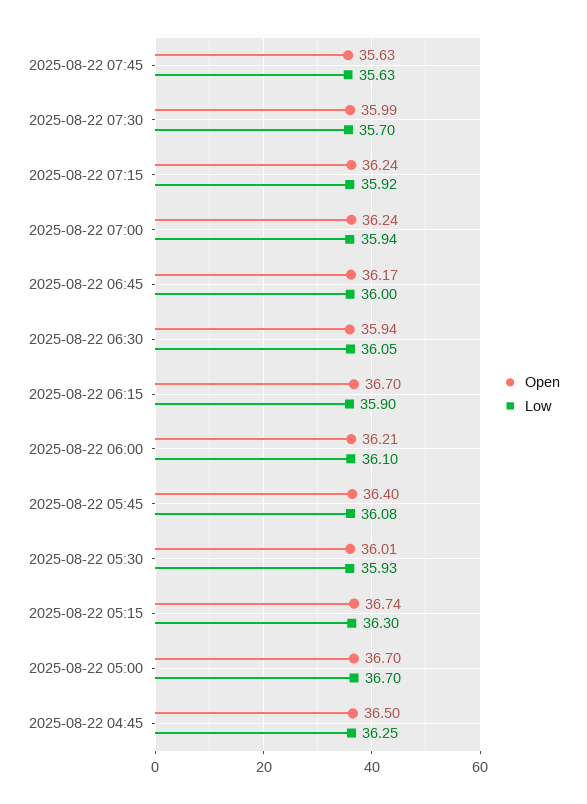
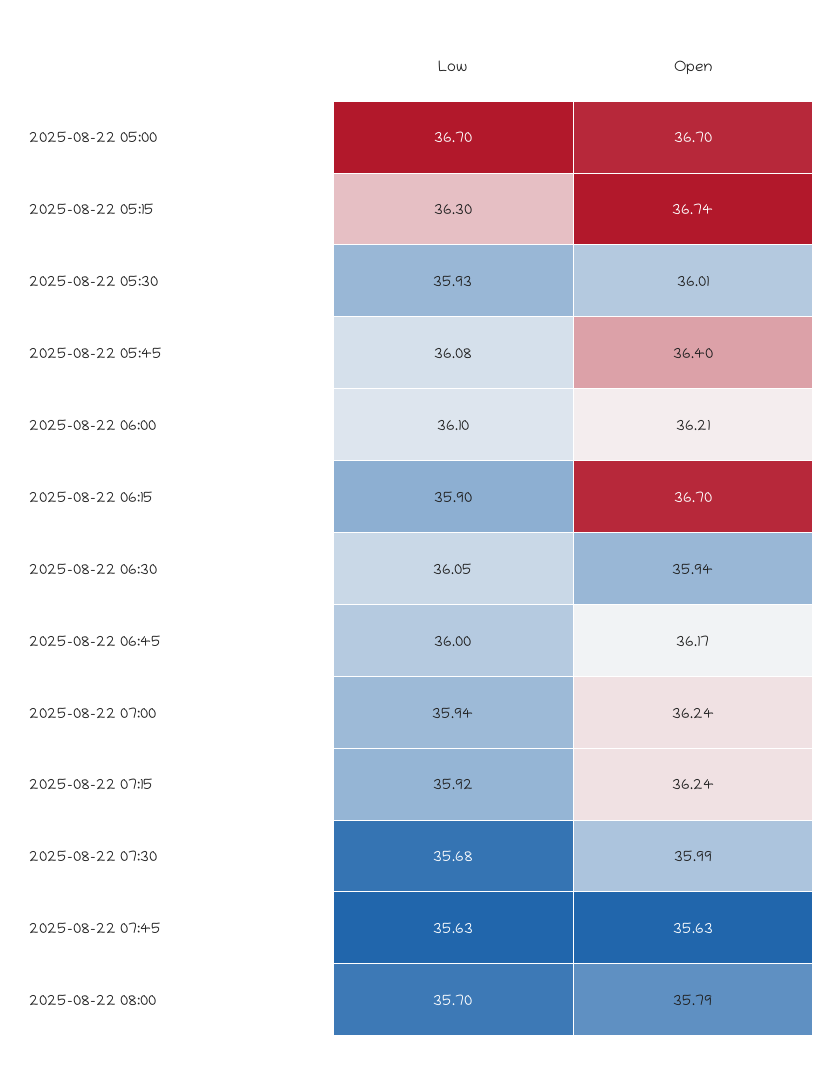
Low, 2025-08-22 07:30: 35.7 -> 35.68
Open, 2025-08-22 04:45: 36.5 -> none
Low, 2025-08-22 04:45: 36.25 -> none
Low, 2025-08-22 08:00: none -> 35.7
Open, 2025-08-22 08:00: none -> 35.79

